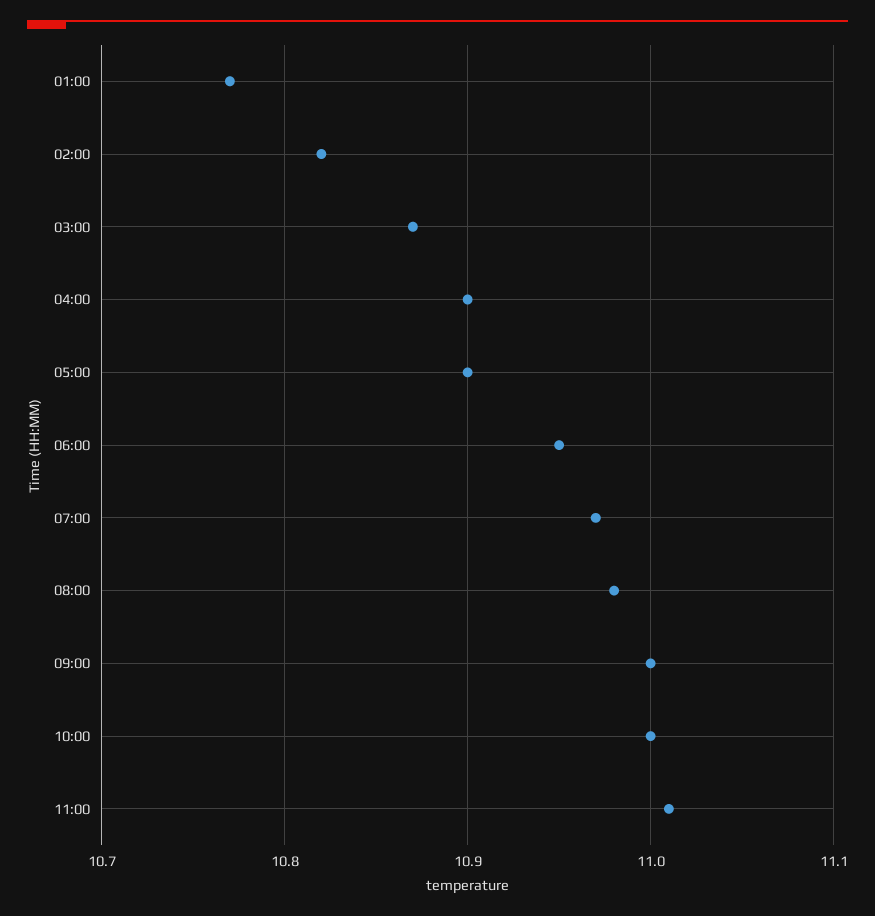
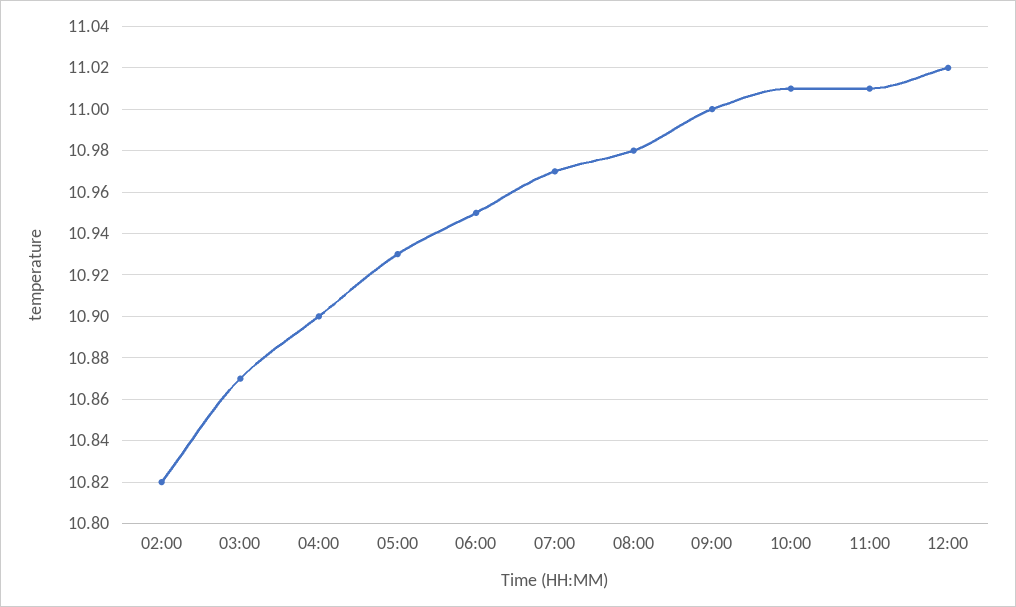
01:00: 10.77 -> none
05:00: 10.9 -> 10.93
10:00: 11 -> 11.01
12:00: none -> 11.02

